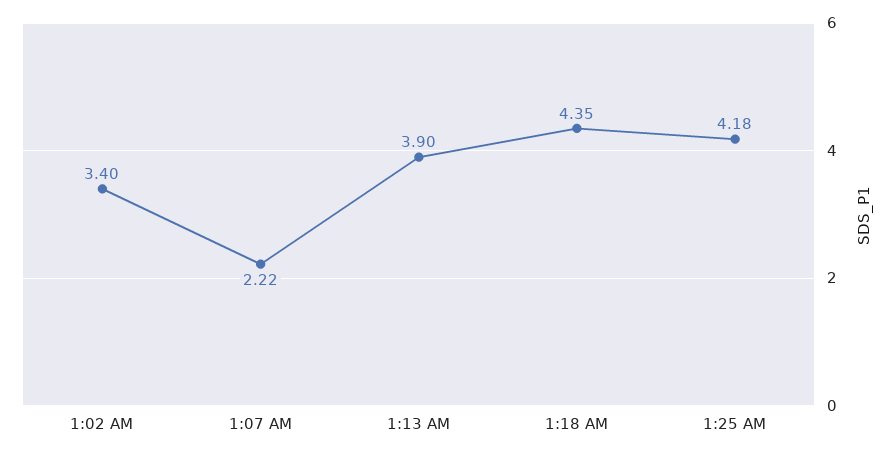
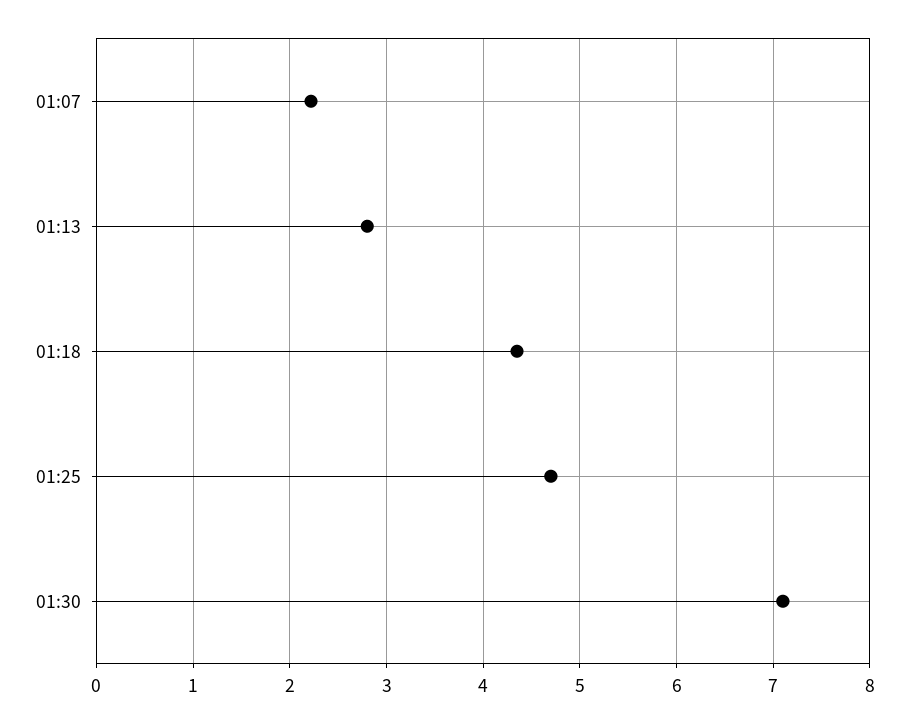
1:02 AM: 3.4 -> none
1:13 AM: 3.9 -> 2.8
1:25 AM: 4.18 -> 4.7
01:30: none -> 7.1

